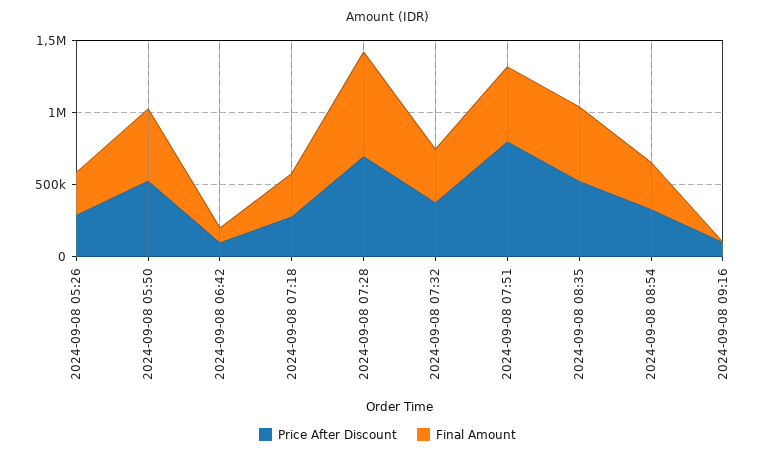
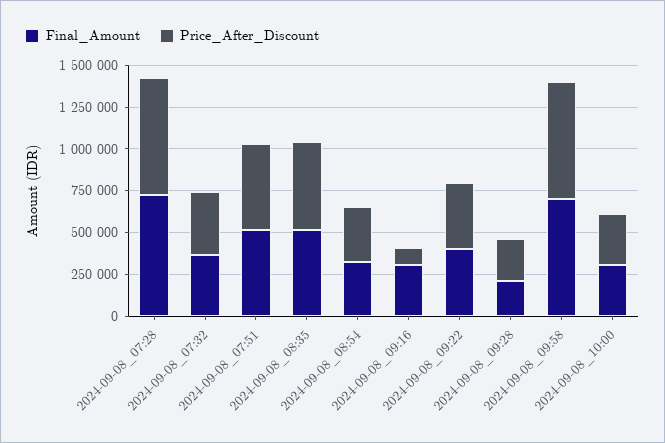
Price After Discount, 2024-09-08 05:26: 300000 -> none
Final Amount, 2024-09-08 05:26: 300000 -> none
Price After Discount, 2024-09-08 05:50: 500000 -> none
Final Amount, 2024-09-08 05:50: 500000 -> none
Price After Discount, 2024-09-08 06:42: 100000 -> none
Final Amount, 2024-09-08 06:42: 100000 -> none
Price After Discount, 2024-09-08 07:18: 300000 -> none
Final Amount, 2024-09-08 07:18: 300000 -> none
Price After Discount, 2024-09-08 07:51: 800000 -> 500000
Final Amount, 2024-09-08 09:16: 0 -> 300000
Final Amount, 2024-09-08_09:22: none -> 400000
Price After Discount, 2024-09-08_09:22: none -> 400000
Final Amount, 2024-09-08_09:28: none -> 200000
Price After Discount, 2024-09-08_09:28: none -> 250000
Final Amount, 2024-09-08_09:58: none -> 700000
Price After Discount, 2024-09-08_09:58: none -> 700000
Final Amount, 2024-09-08_10:00: none -> 300000
Price After Discount, 2024-09-08_10:00: none -> 300000

